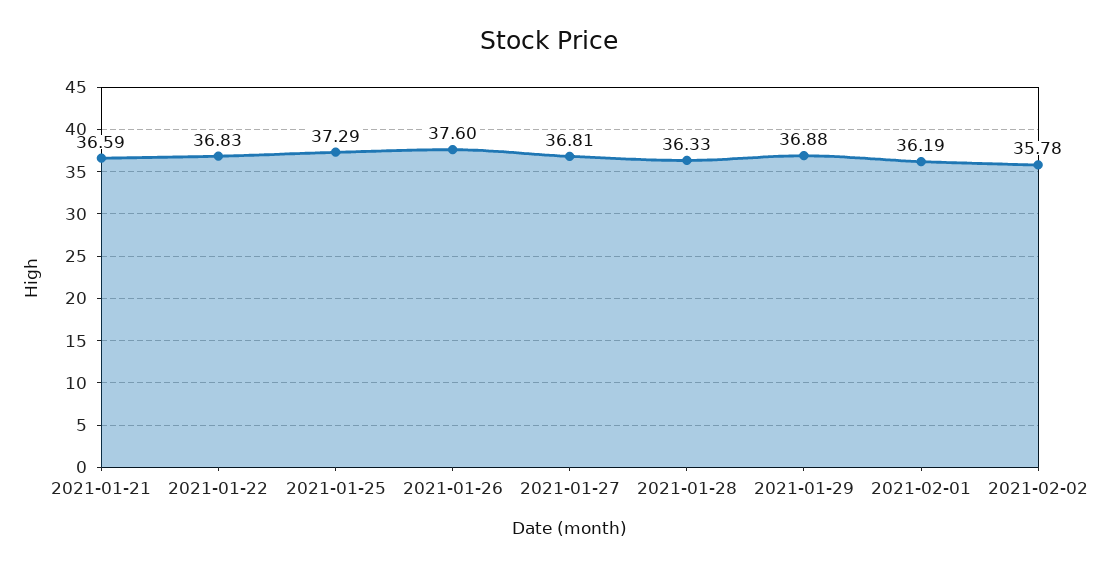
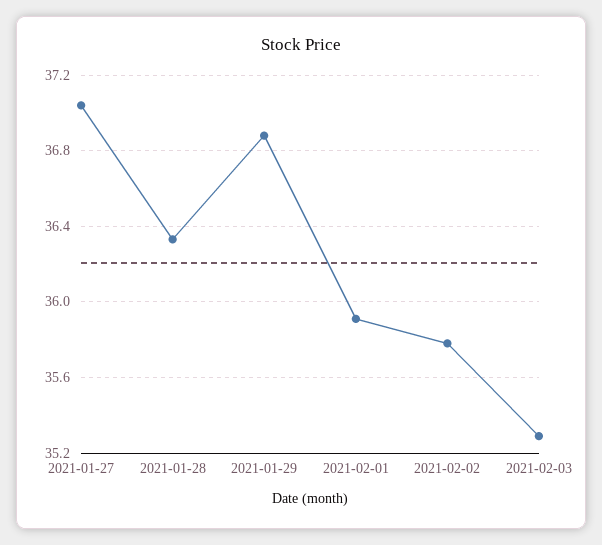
2021-01-21: 36.59 -> none
2021-01-22: 36.83 -> none
2021-01-25: 37.29 -> none
2021-01-26: 37.6 -> none
2021-01-27: 36.81 -> 37.05
2021-02-01: 36.19 -> 35.9
2021-02-03: none -> 35.3

